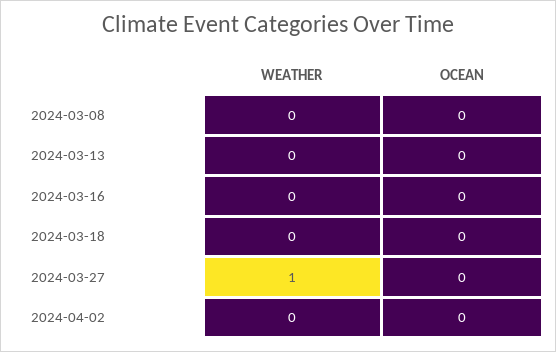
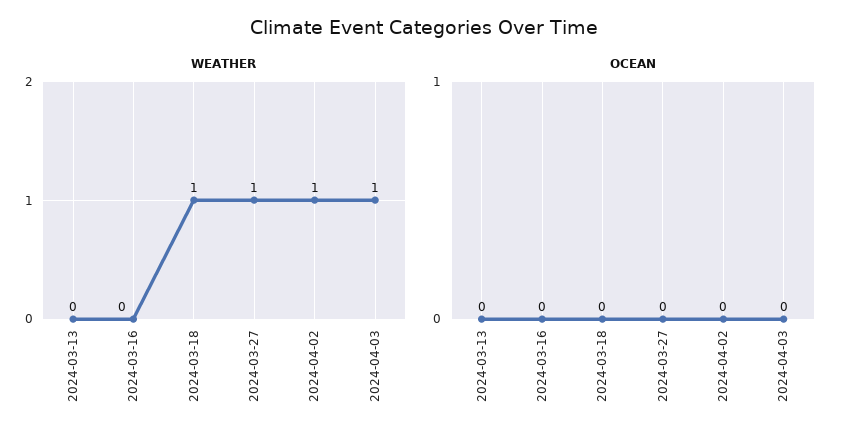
WEATHER, 2024-03-08: 0 -> none
OCEAN, 2024-03-08: 0 -> none
WEATHER, 2024-03-18: 0 -> 1
WEATHER, 2024-04-02: 0 -> 1
WEATHER, 2024-04-03: none -> 1
OCEAN, 2024-04-03: none -> 0

